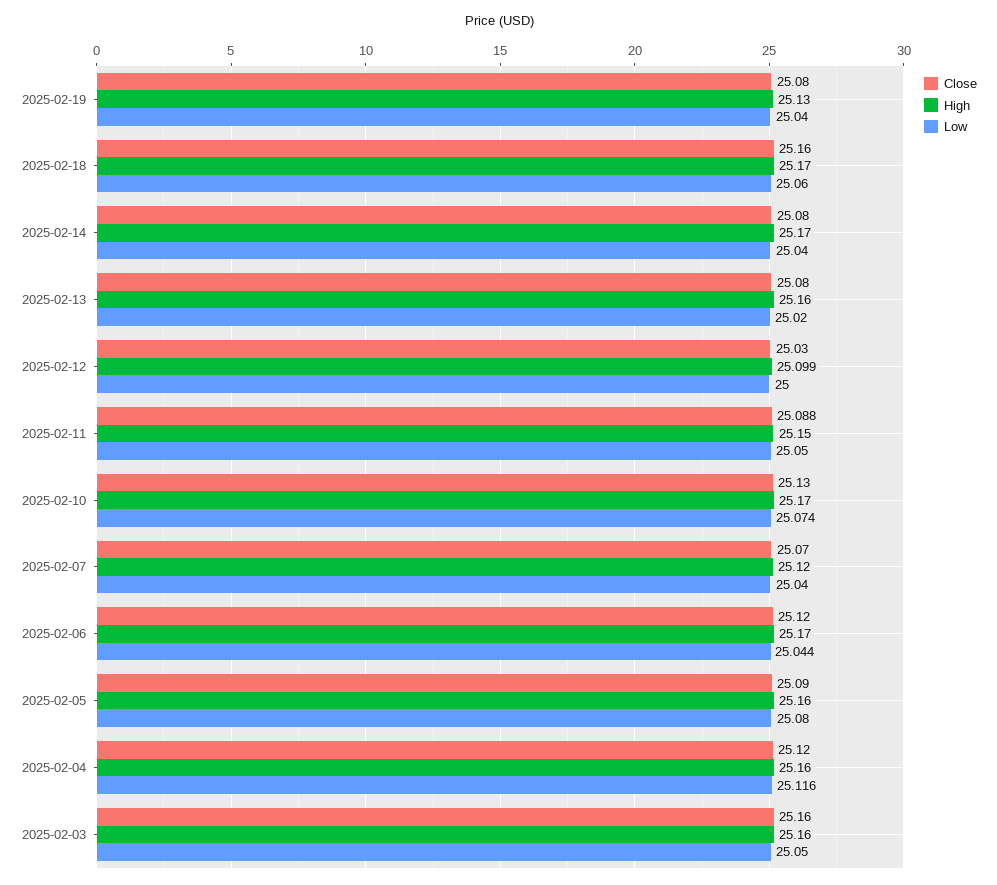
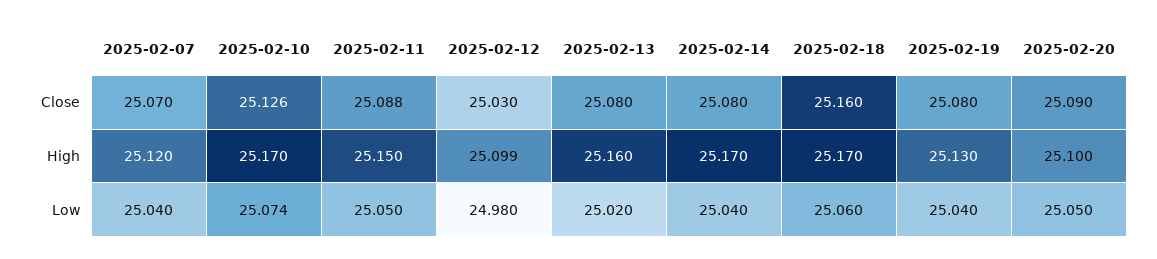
Low, 2025-02-12: 25 -> 24.98
Close, 2025-02-10: 25.13 -> 25.126
Close, 2025-02-06: 25.12 -> none
High, 2025-02-06: 25.17 -> none
Low, 2025-02-06: 25.044 -> none
Close, 2025-02-05: 25.09 -> none
High, 2025-02-05: 25.16 -> none
Low, 2025-02-05: 25.08 -> none
Close, 2025-02-04: 25.12 -> none
High, 2025-02-04: 25.16 -> none
Low, 2025-02-04: 25.116 -> none
Close, 2025-02-03: 25.16 -> none
High, 2025-02-03: 25.16 -> none
Low, 2025-02-03: 25.05 -> none
Close, 2025-02-20: none -> 25.09
High, 2025-02-20: none -> 25.1
Low, 2025-02-20: none -> 25.05

